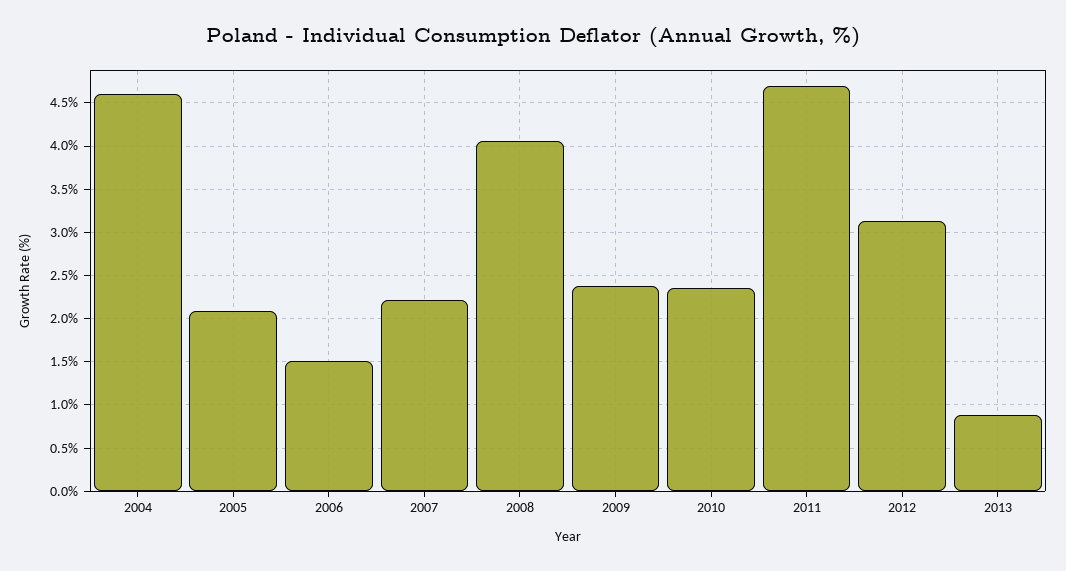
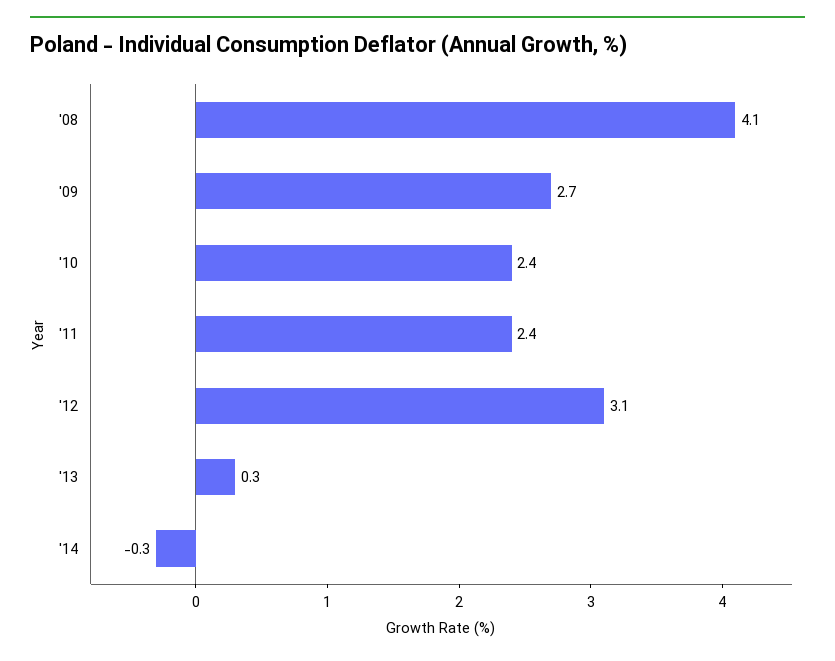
2004: 4.6 -> none
2005: 2.1 -> none
2006: 1.5 -> none
2007: 2.2 -> none
2009: 2.4 -> 2.7
2011: 4.7 -> 2.4
2013: 0.9 -> 0.3
'14: none -> -0.3

